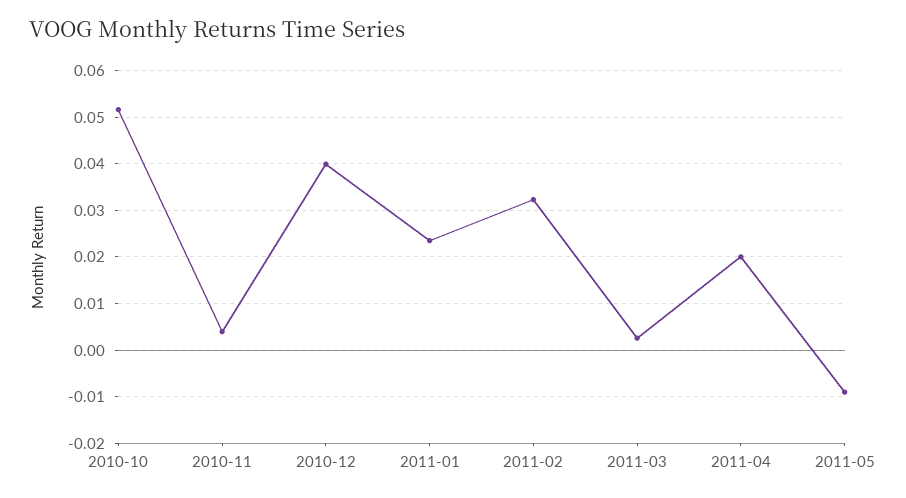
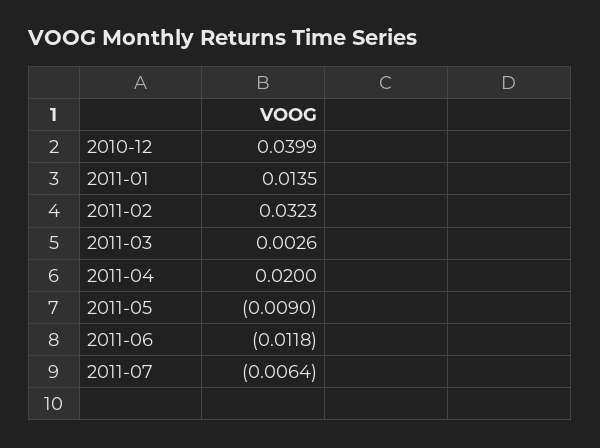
2010-10: 0.052 -> none
2010-11: 0.004 -> none
2011-01: 0.024 -> 0.0135
2011-06: none -> -0.0118
2011-07: none -> -0.0064

